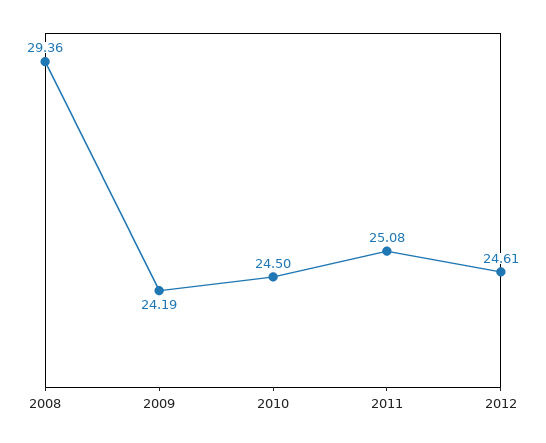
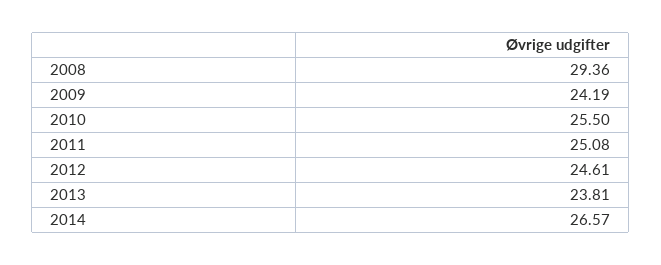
2010: 24.5 -> 25.5
2013: none -> 23.81
2014: none -> 26.57

